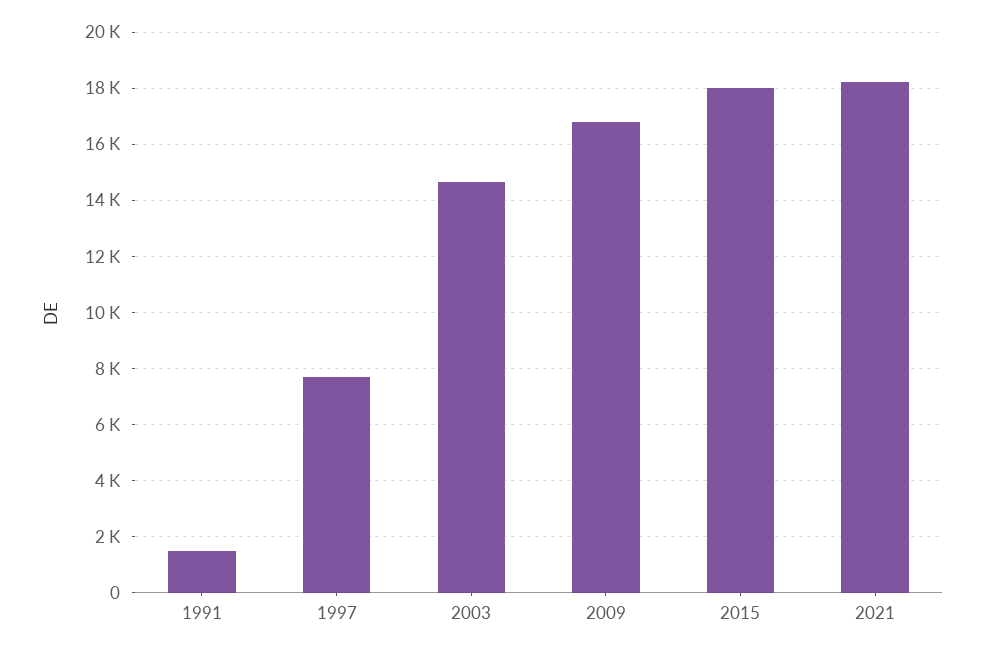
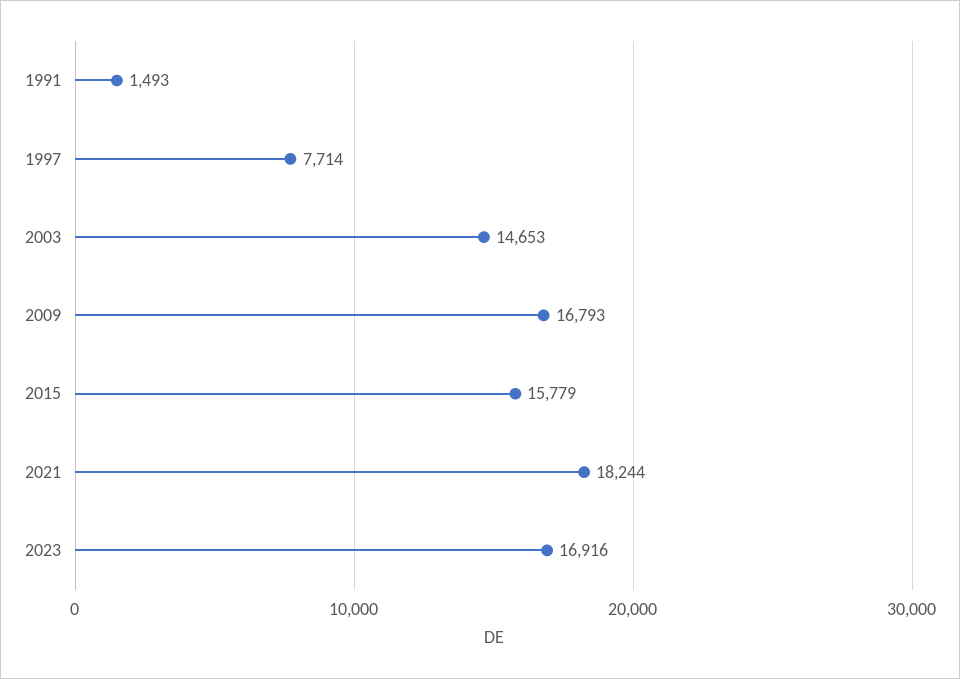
2015: 18000 -> 15779
2023: none -> 16916

